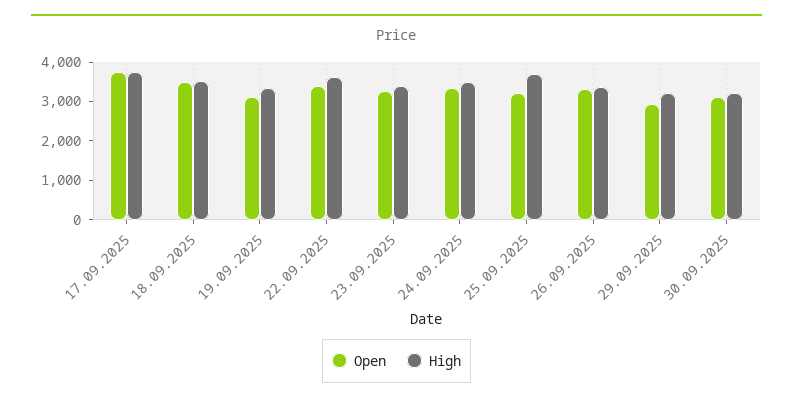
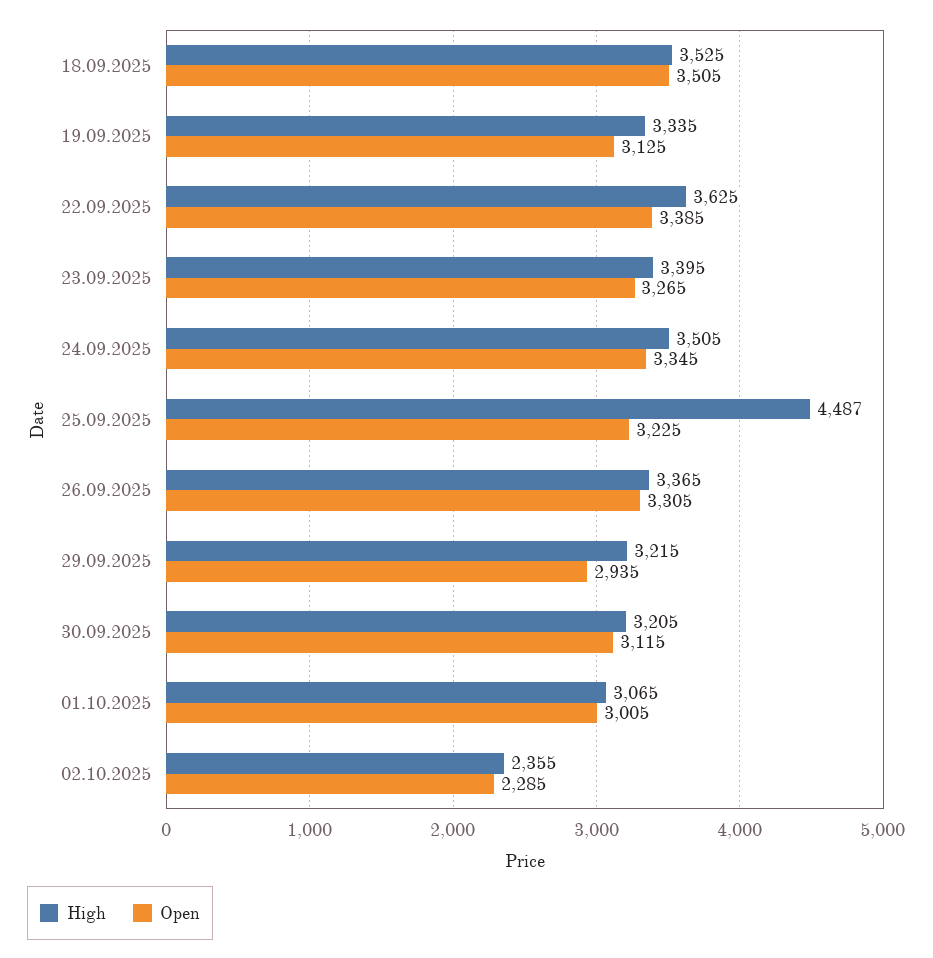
Open, 17.09.2025: 3750 -> none
High, 17.09.2025: 3750 -> none
High, 25.09.2025: 3750 -> 4487
High, 01.10.2025: none -> 3065
Open, 01.10.2025: none -> 3005
High, 02.10.2025: none -> 2355
Open, 02.10.2025: none -> 2285

